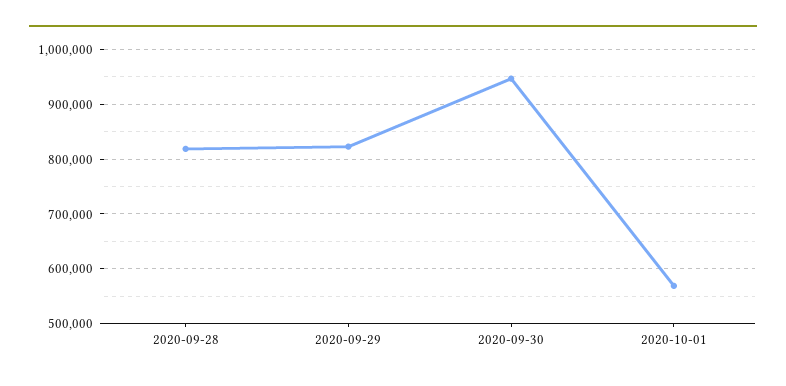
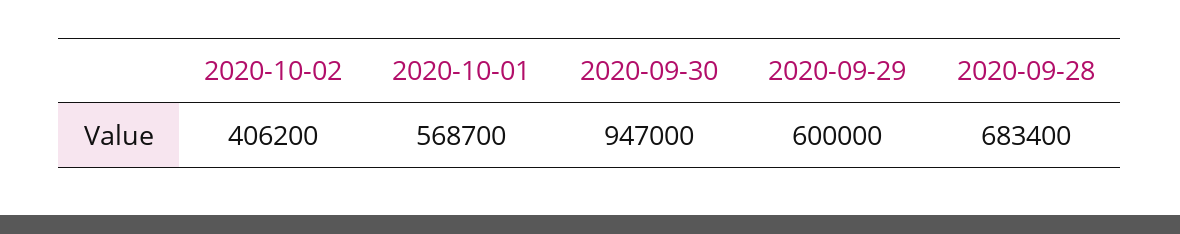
2020-09-28: 820000 -> 683400
2020-09-29: 820000 -> 600000
2020-10-02: none -> 406200

